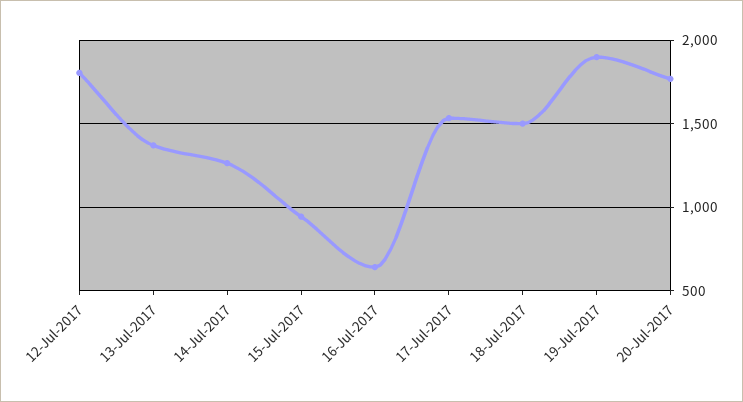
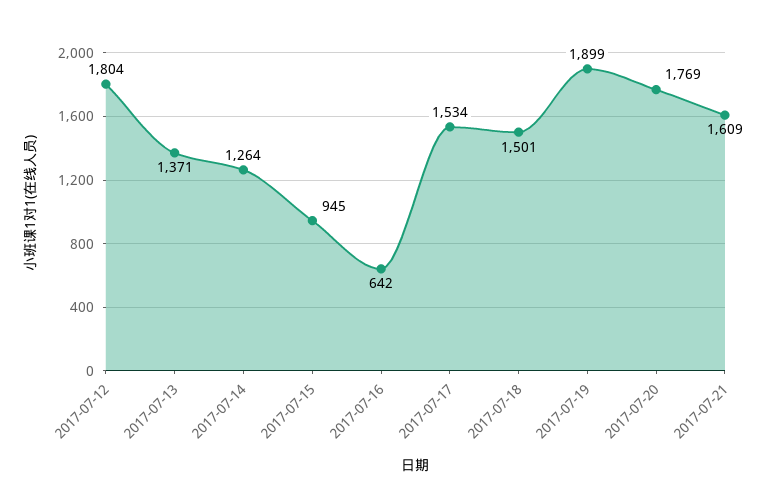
2017-07-21: none -> 1609

